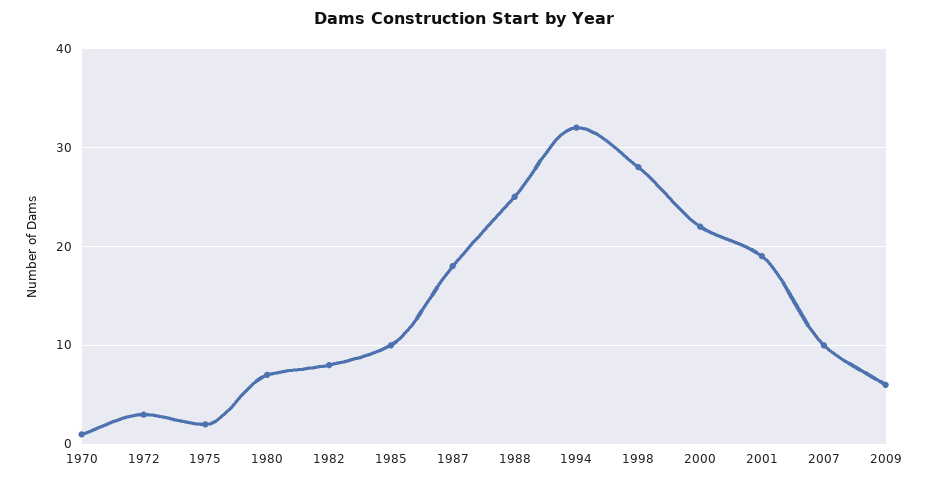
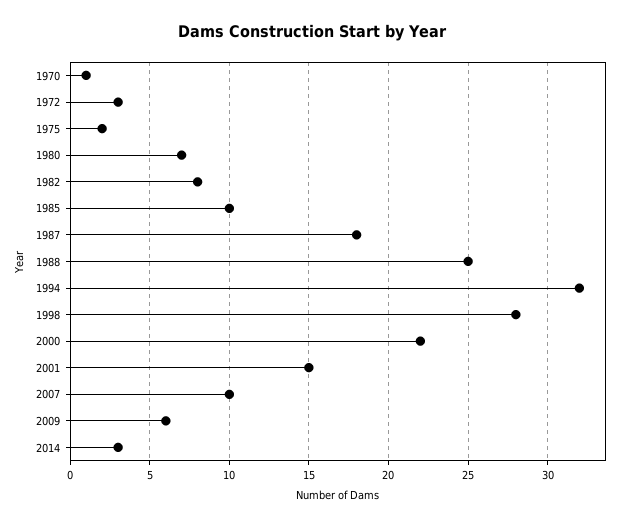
2001: 19 -> 15
2014: none -> 3

